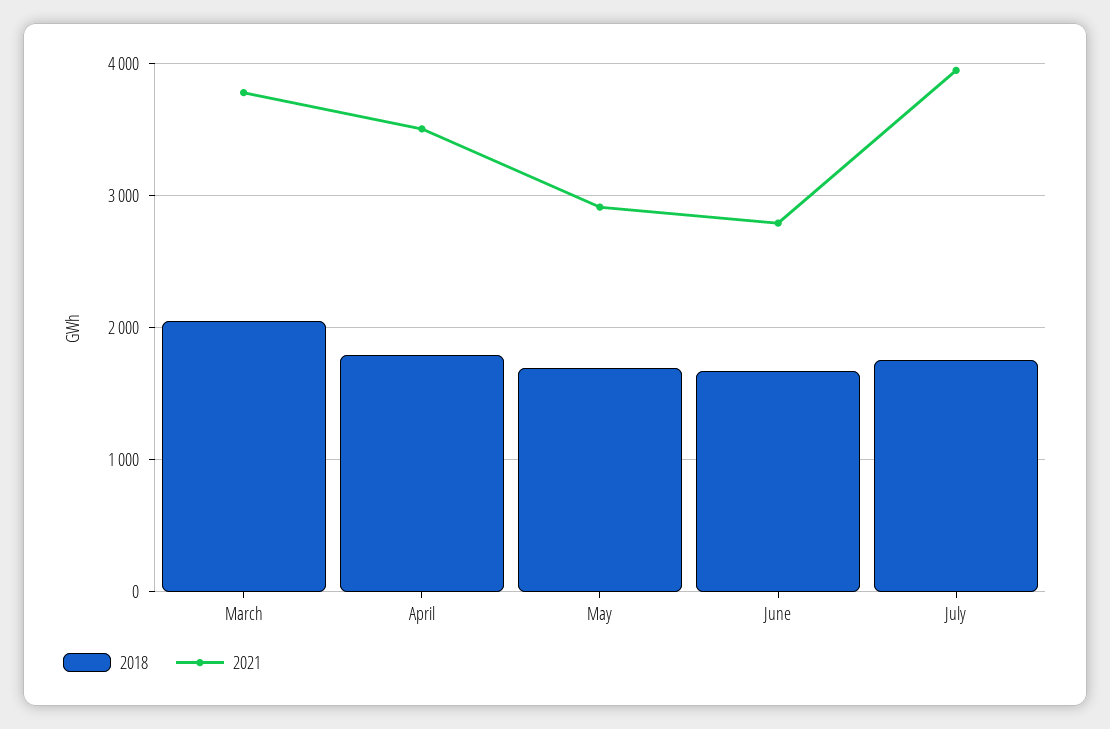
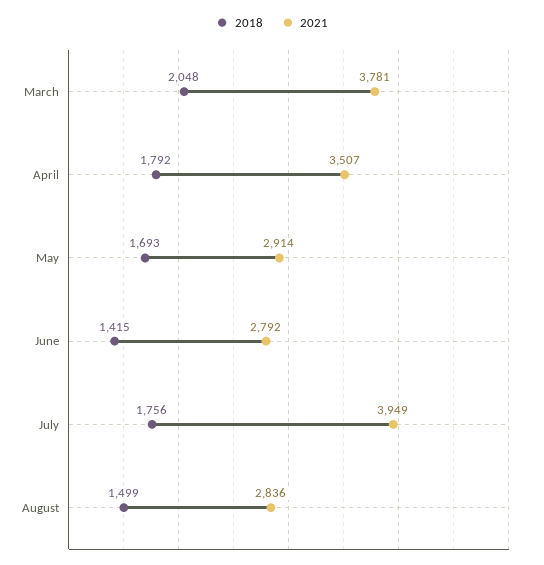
2018, June: 1700 -> 1415
2018, August: none -> 1499
2021, August: none -> 2836

